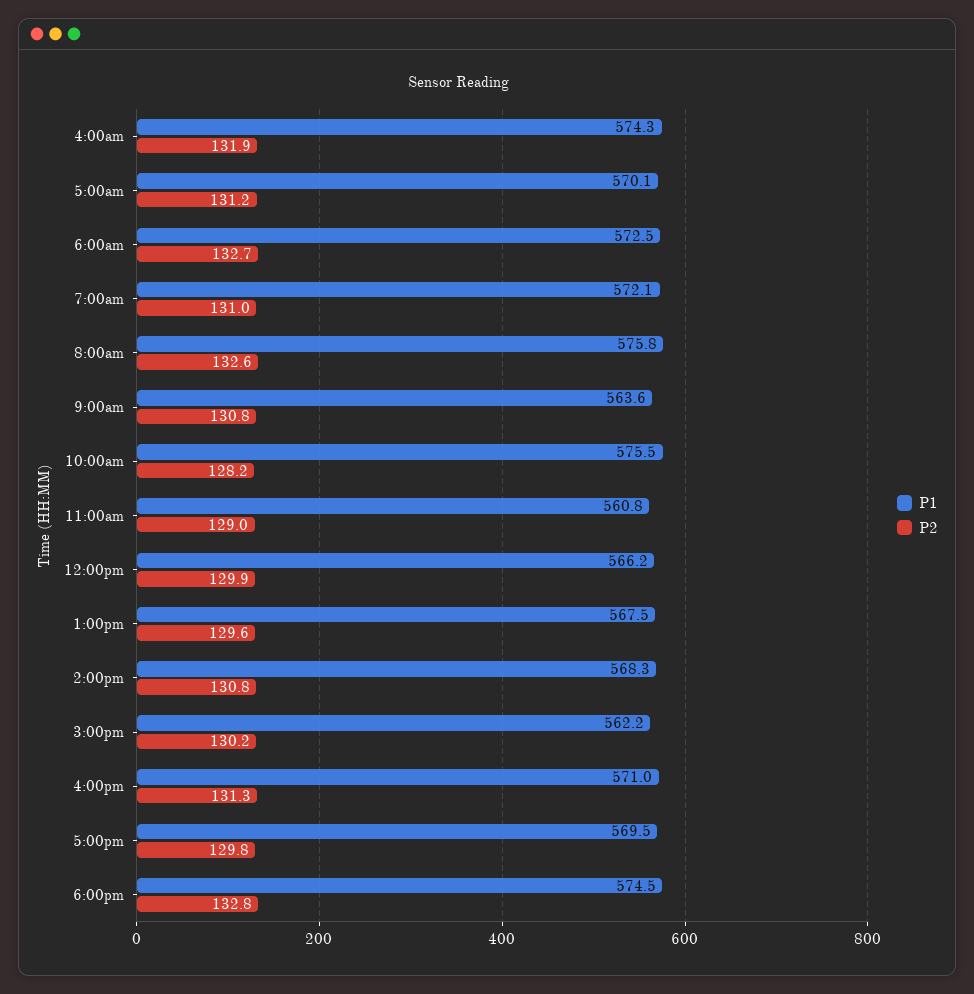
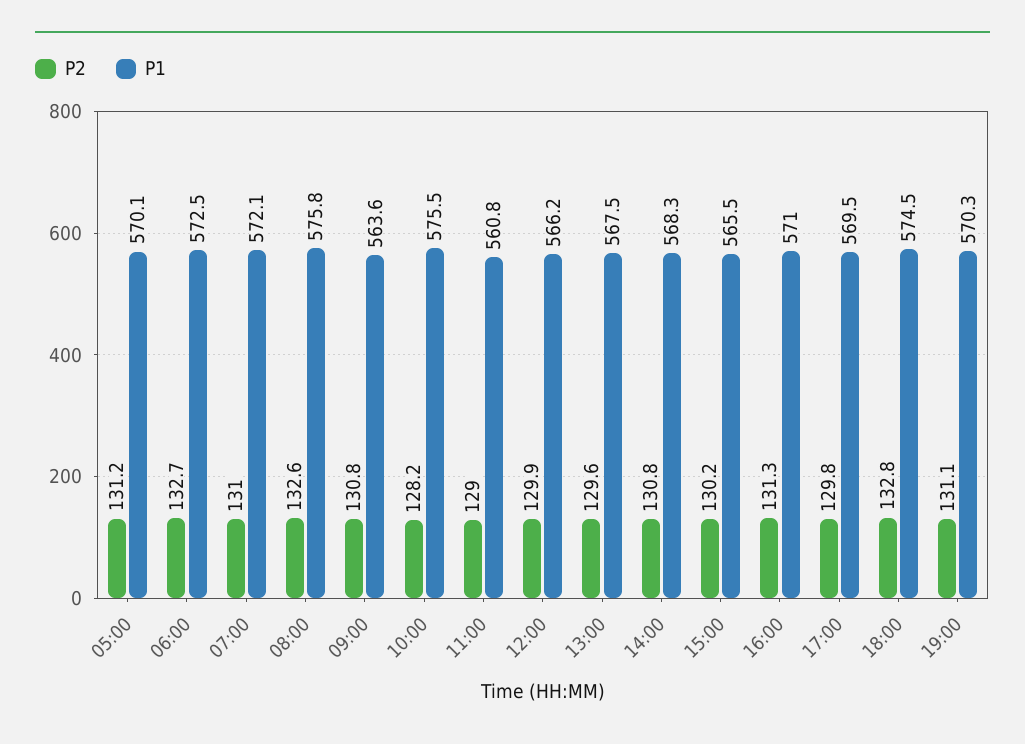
P1, 4:00am: 574.3 -> none
P2, 4:00am: 131.9 -> none
P1, 3:00pm: 562.2 -> 565.5
P2, 19:00: none -> 131.1
P1, 19:00: none -> 570.3

